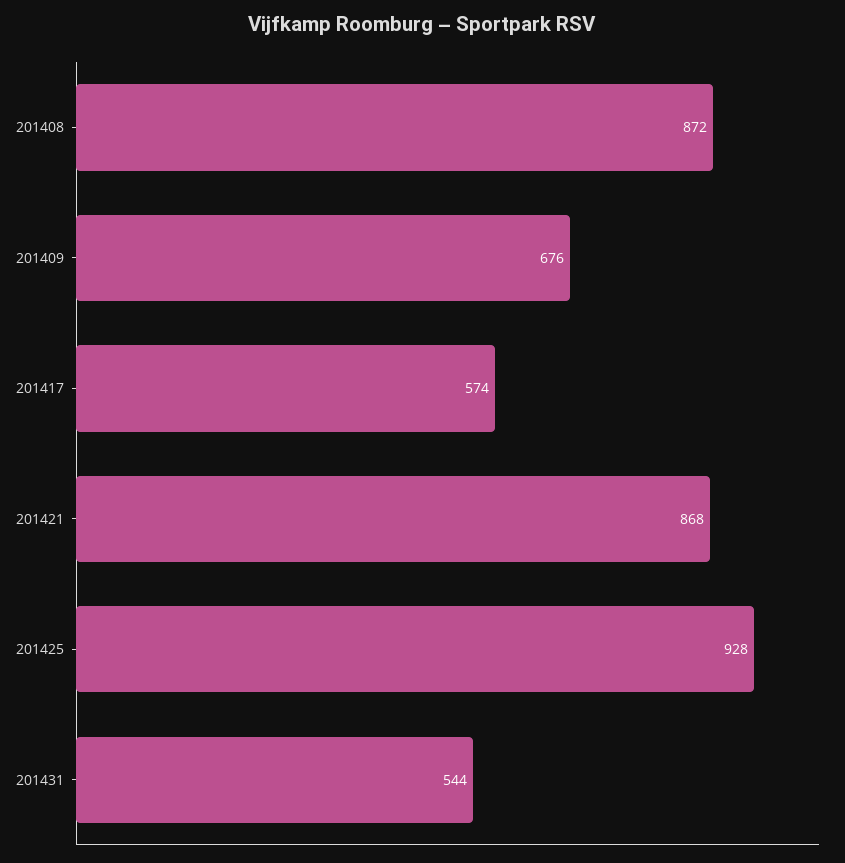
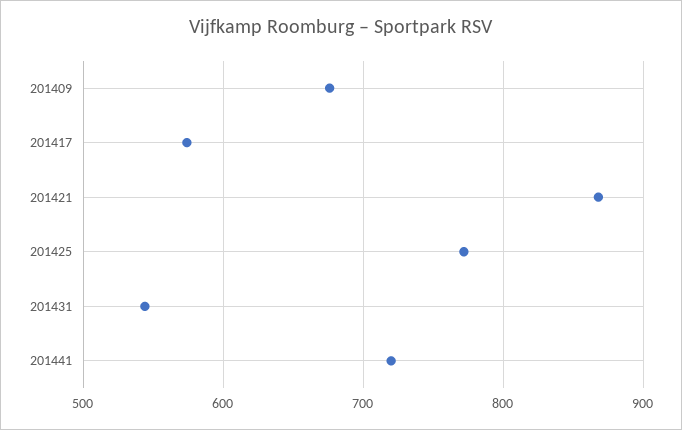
201408: 872 -> none
201425: 928 -> 770
201441: none -> 720

